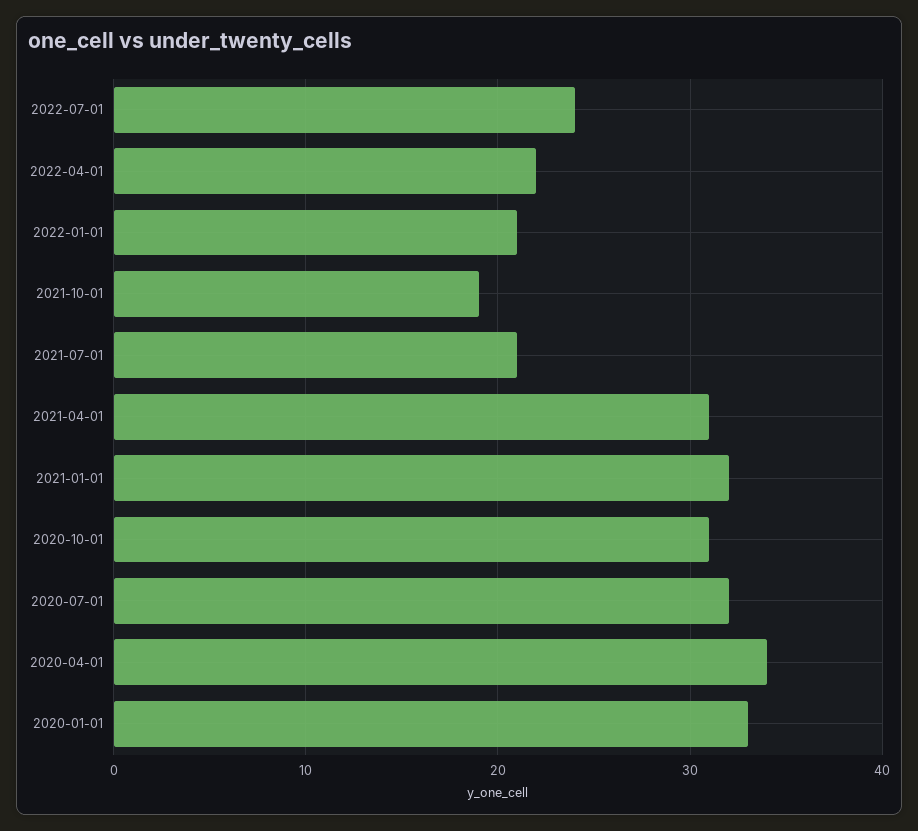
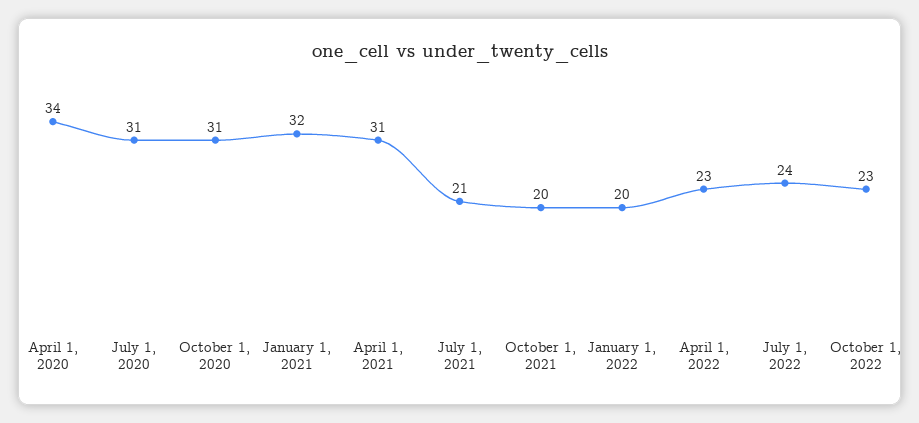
2022-04-01: 22 -> 23
2022-01-01: 21 -> 20
2021-10-01: 19 -> 20
2020-07-01: 32 -> 31
2020-01-01: 33 -> none
October 1, 2022: none -> 23

